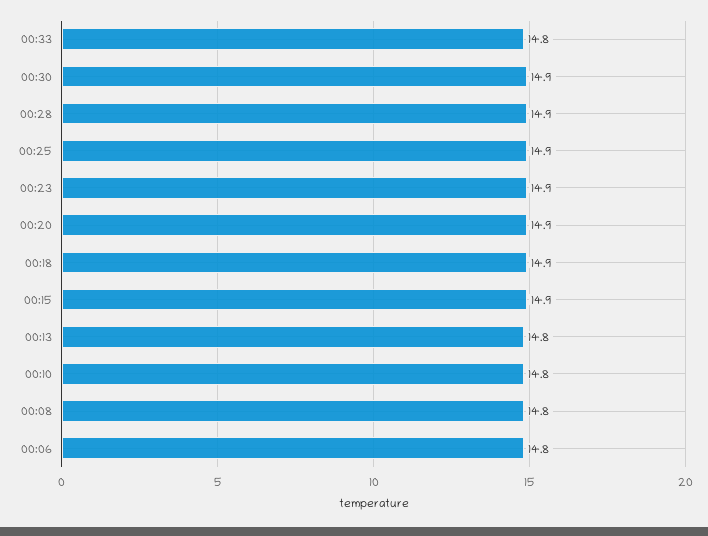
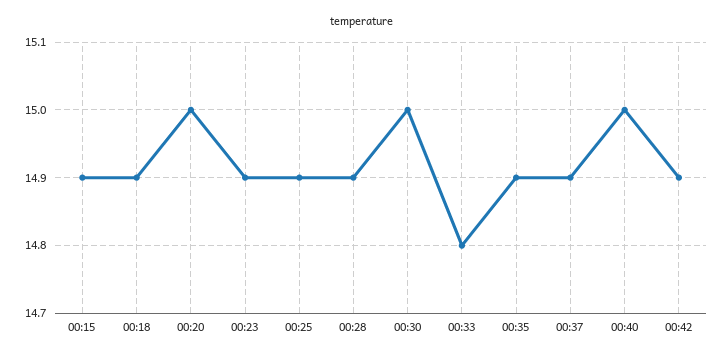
00:30: 14.9 -> 15
00:20: 14.9 -> 15
00:13: 14.8 -> none
00:10: 14.8 -> none
00:08: 14.8 -> none
00:06: 14.8 -> none
00:35: none -> 14.9
00:37: none -> 14.9
00:40: none -> 15
00:42: none -> 14.9

